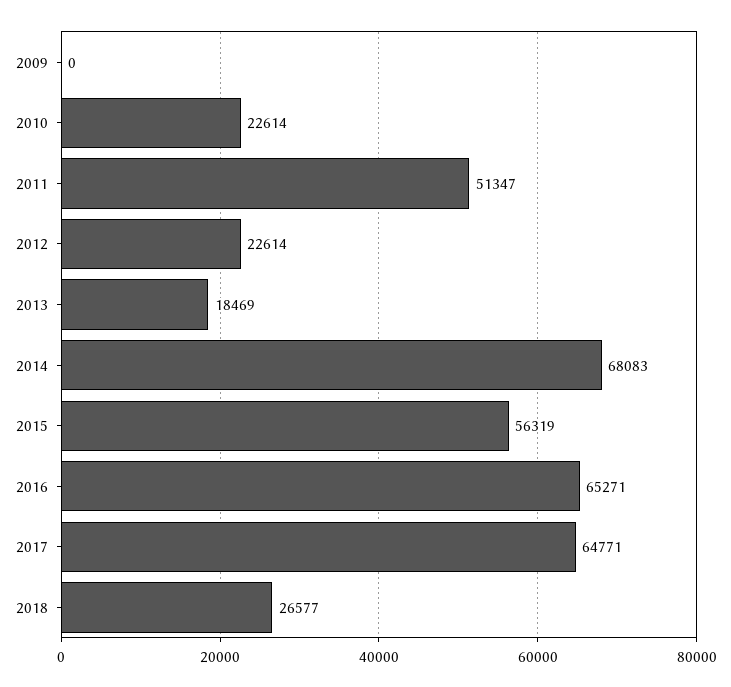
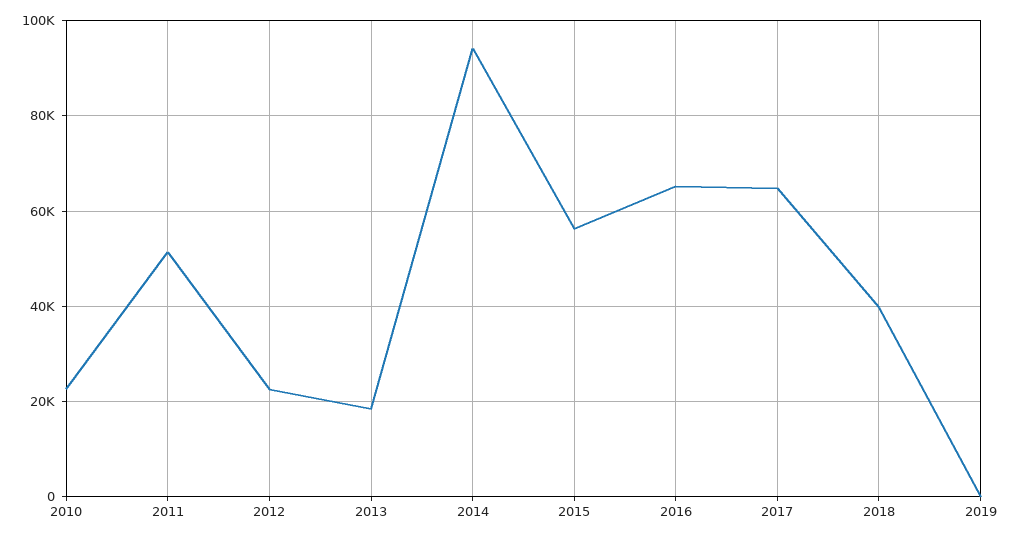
2009: 0 -> none
2014: 68083 -> 94000
2018: 26577 -> 40000
2019: none -> 0

